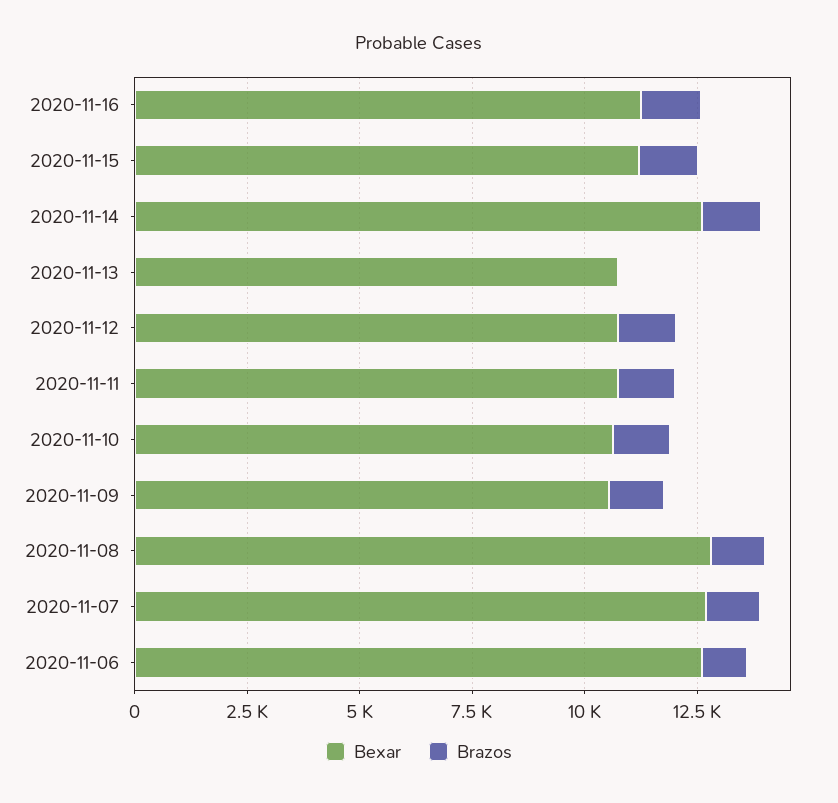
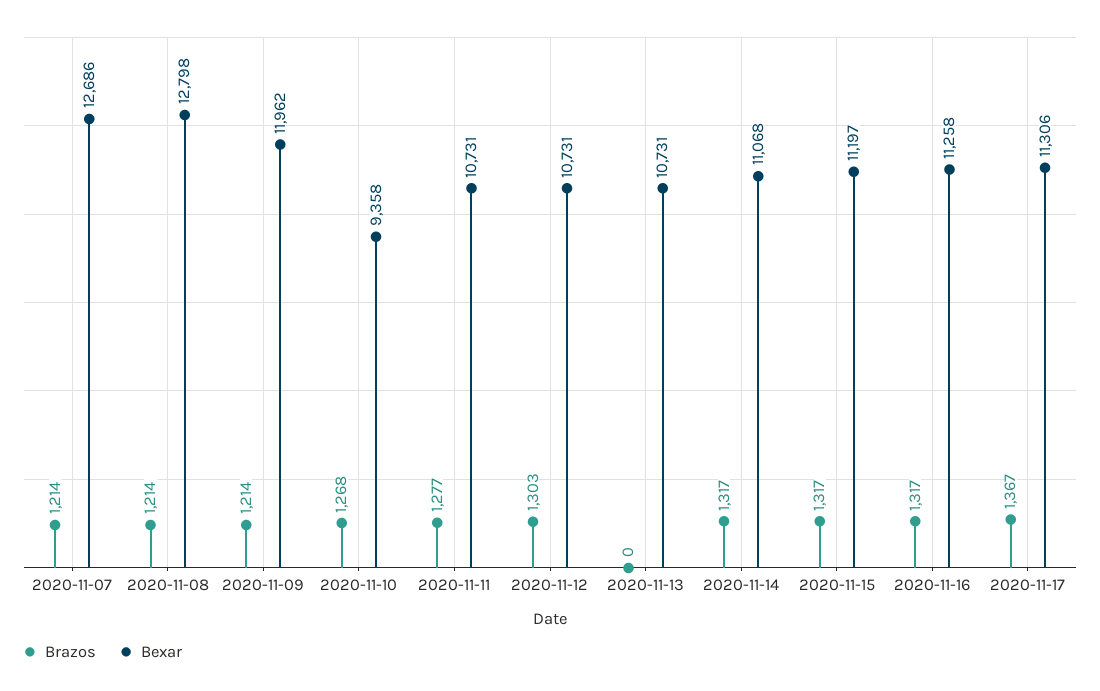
Bexar, 2020-11-14: 12500 -> 11068
Bexar, 2020-11-10: 10500 -> 9358
Bexar, 2020-11-09: 10500 -> 11962
Bexar, 2020-11-06: 12500 -> none
Brazos, 2020-11-06: 1000 -> none
Brazos, 2020-11-17: none -> 1367
Bexar, 2020-11-17: none -> 11306

